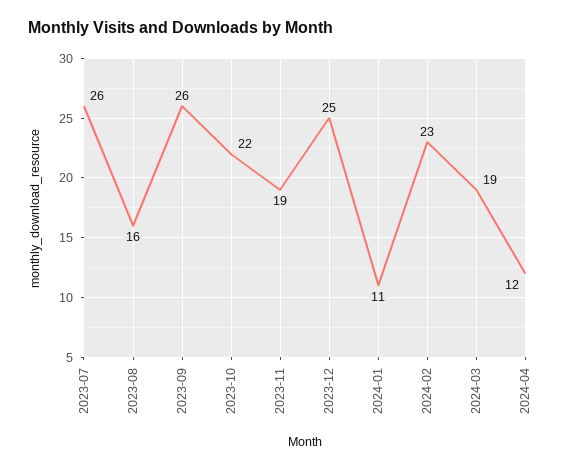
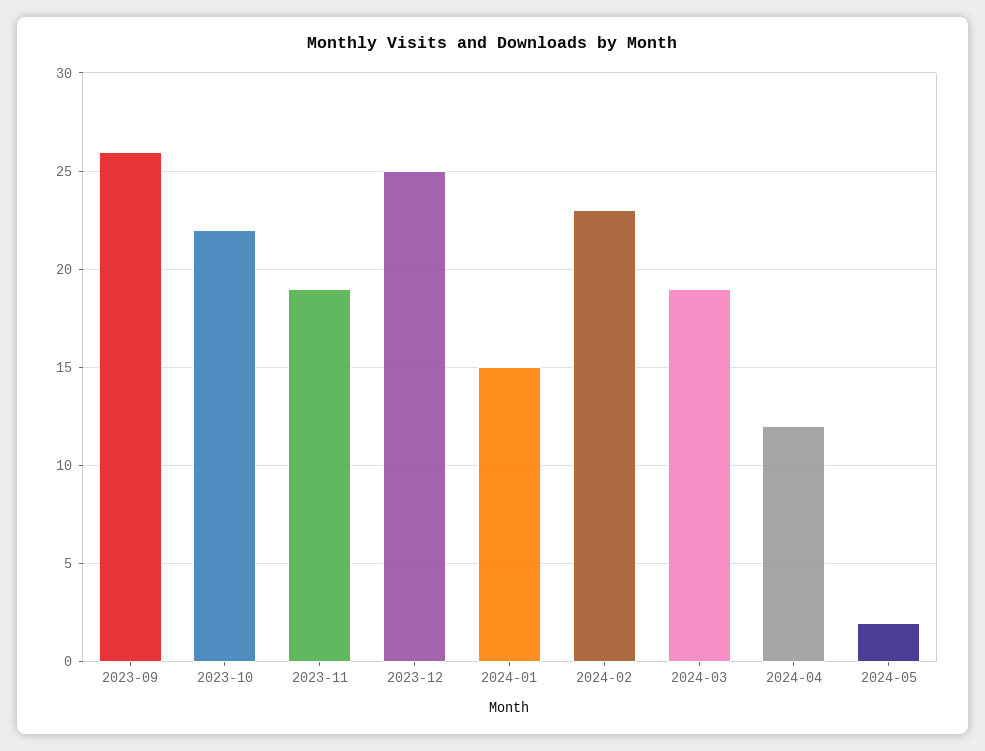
2023-07: 26 -> none
2023-08: 16 -> none
2024-01: 11 -> 15
2024-05: none -> 2

